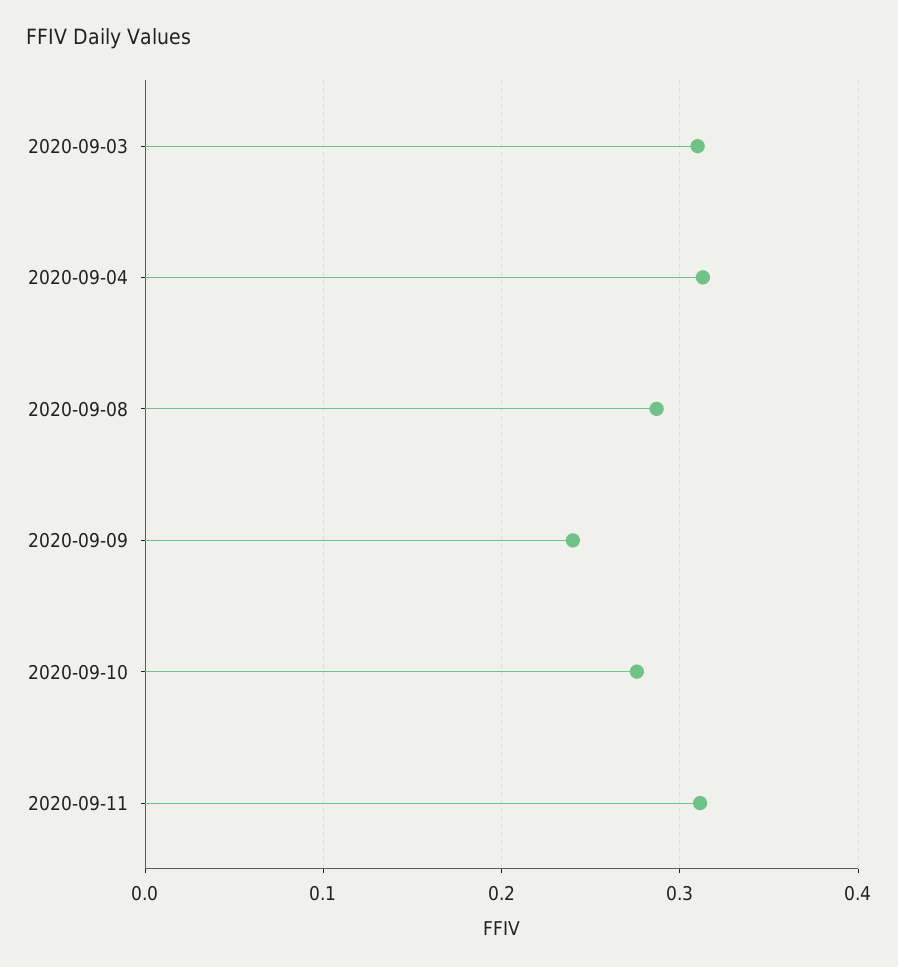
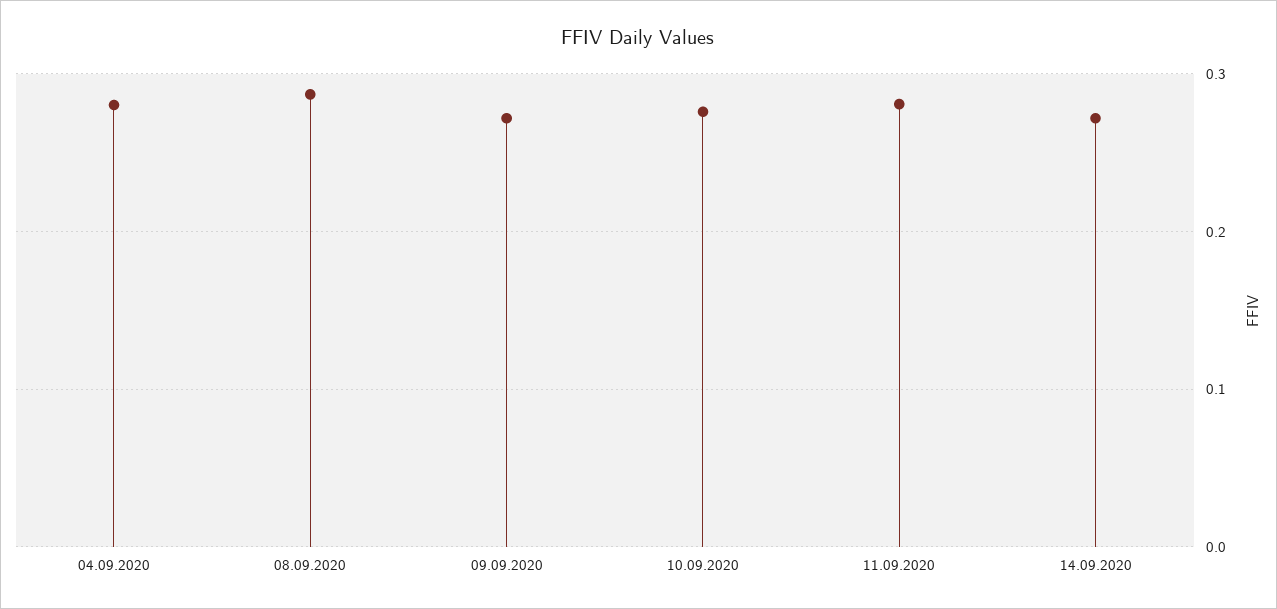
2020-09-03: 0.31 -> none
2020-09-04: 0.31 -> 0.28
2020-09-09: 0.24 -> 0.27
2020-09-11: 0.31 -> 0.28
14.09.2020: none -> 0.27

